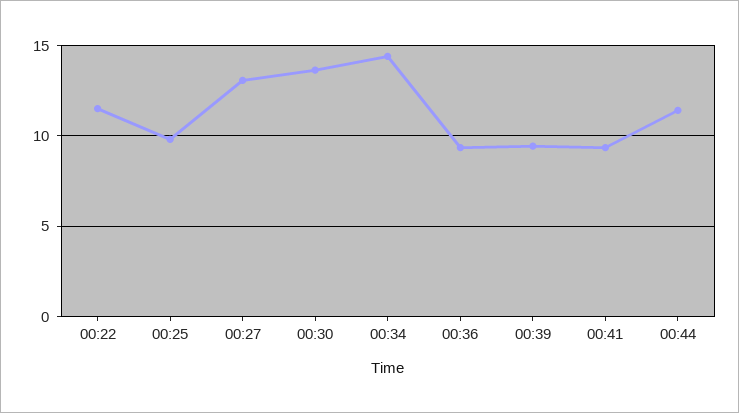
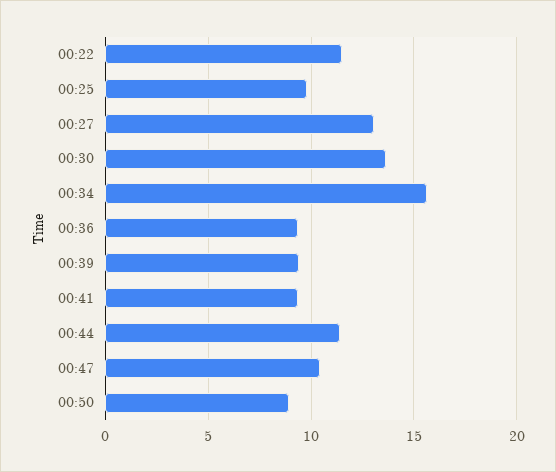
00:34: 14.5 -> 15.5
00:47: none -> 10.5
00:50: none -> 9

